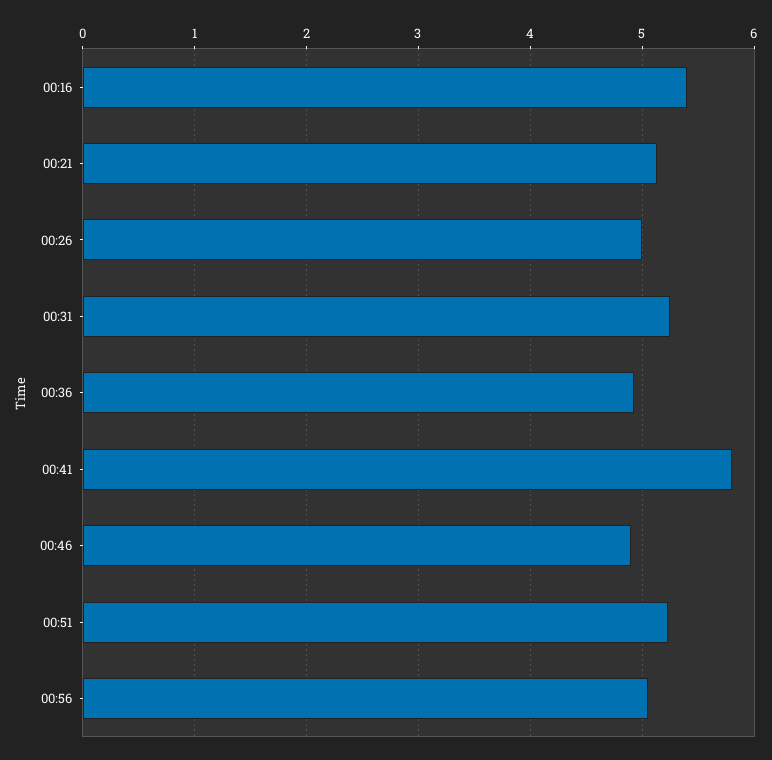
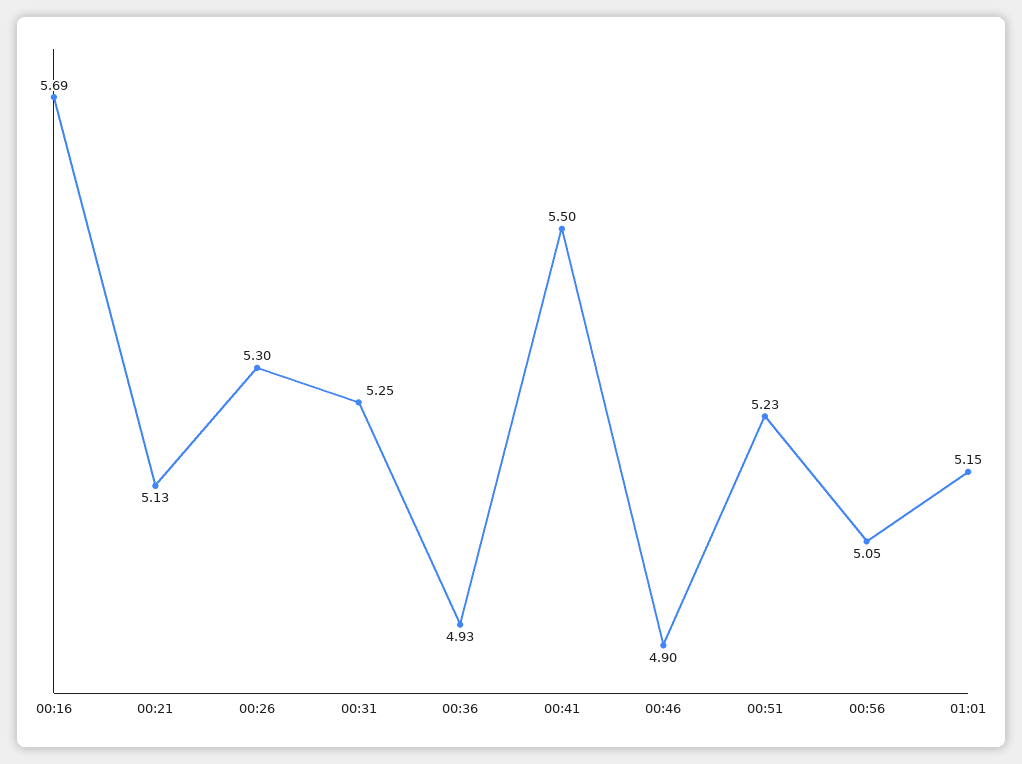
00:16: 5.4 -> 5.69
00:26: 5 -> 5.3
00:41: 5.8 -> 5.5
01:01: none -> 5.15

